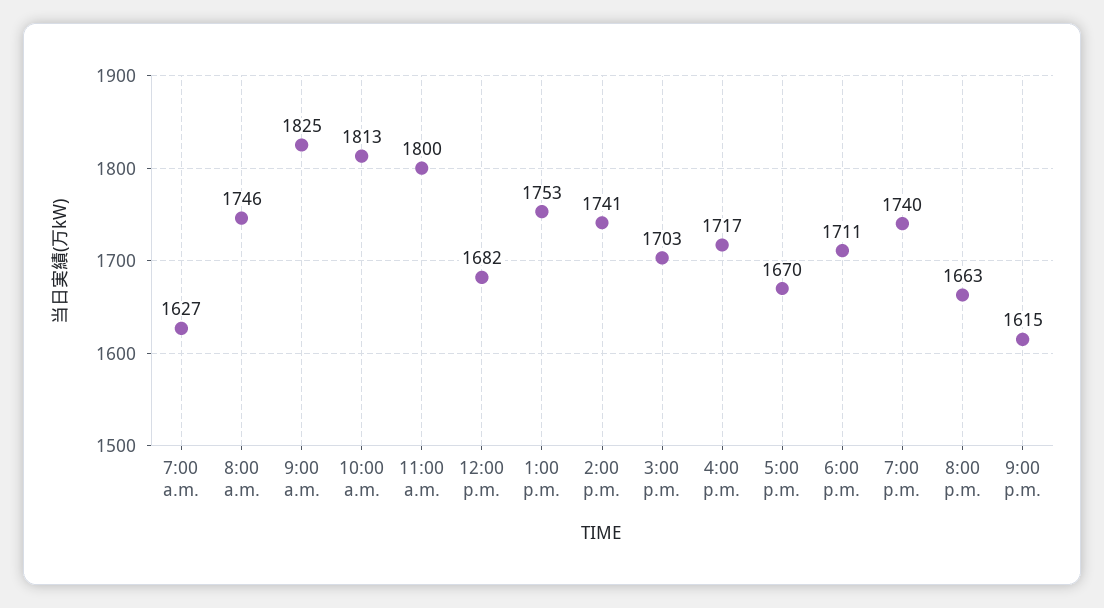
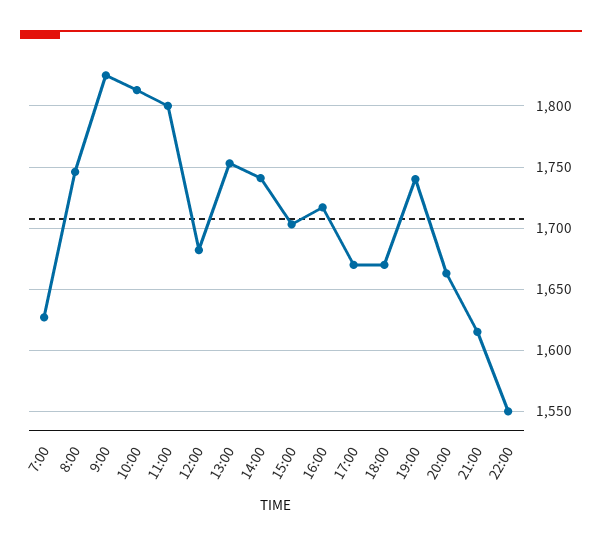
6:00 p.m.: 1711 -> 1670
22:00: none -> 1550

